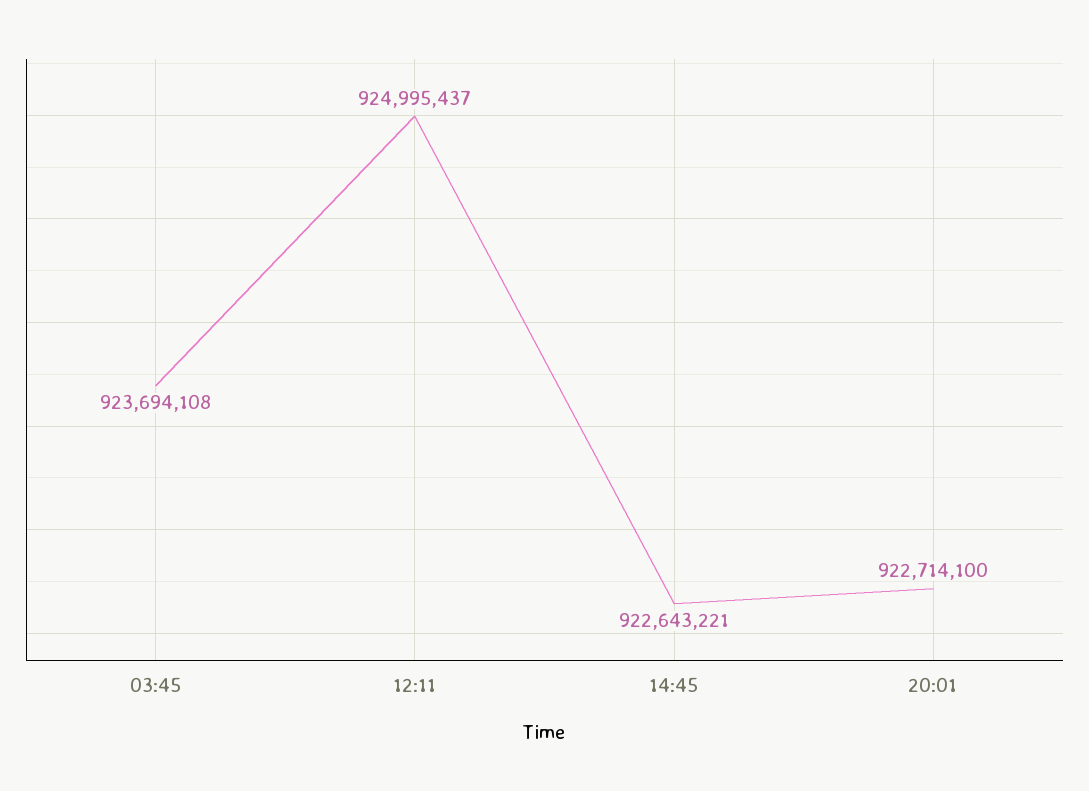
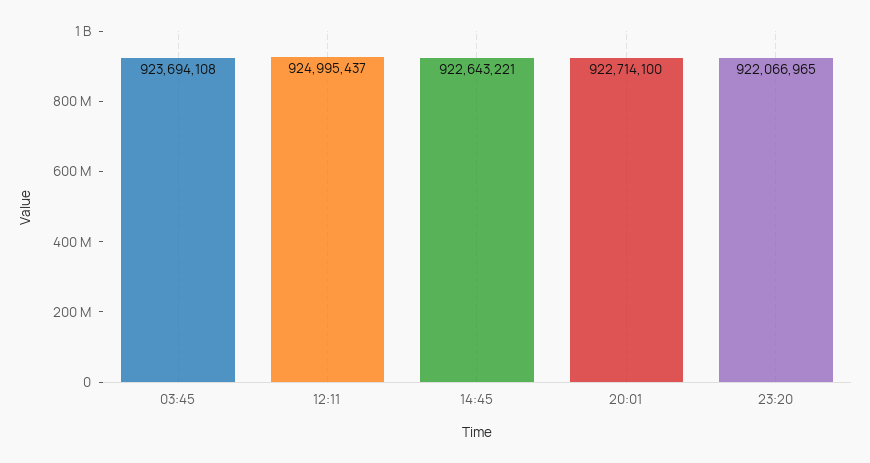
23:20: none -> 922066965

